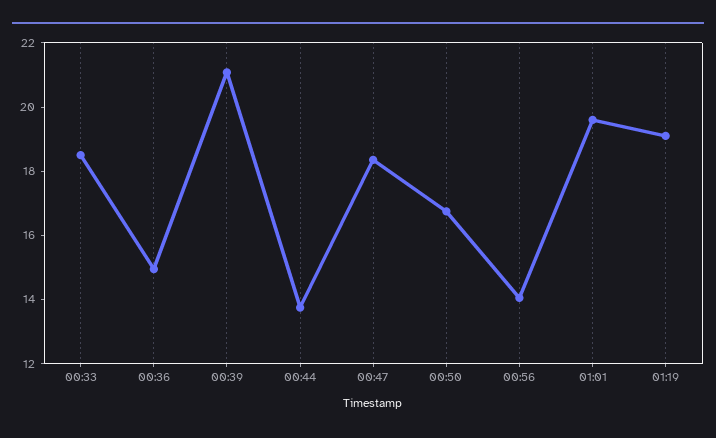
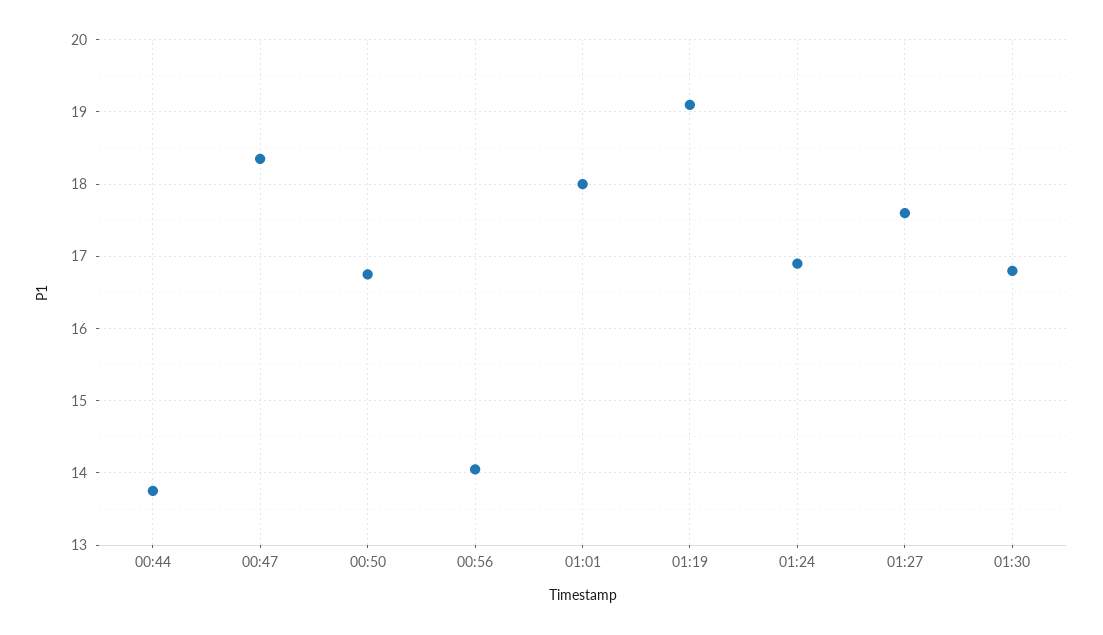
00:33: 18.5 -> none
00:36: 15 -> none
00:39: 21 -> none
01:01: 19.5 -> 18
01:24: none -> 16.9
01:27: none -> 17.6
01:30: none -> 16.8

